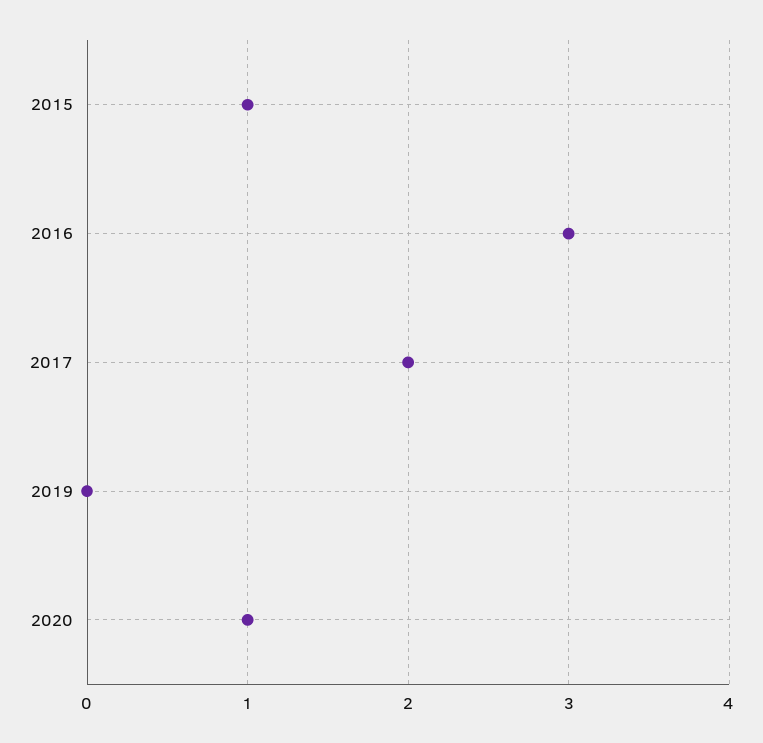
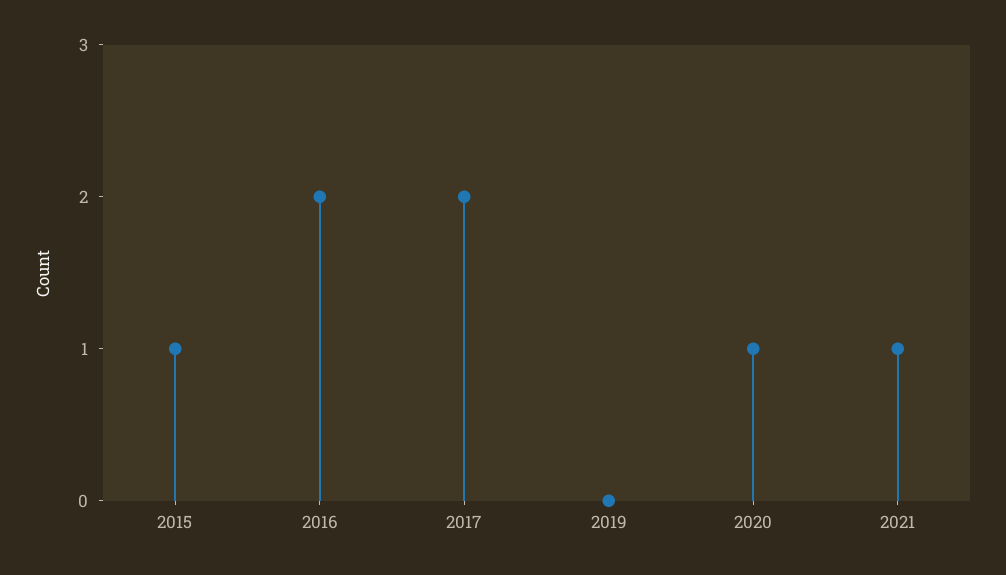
2016: 3 -> 2
2021: none -> 1

